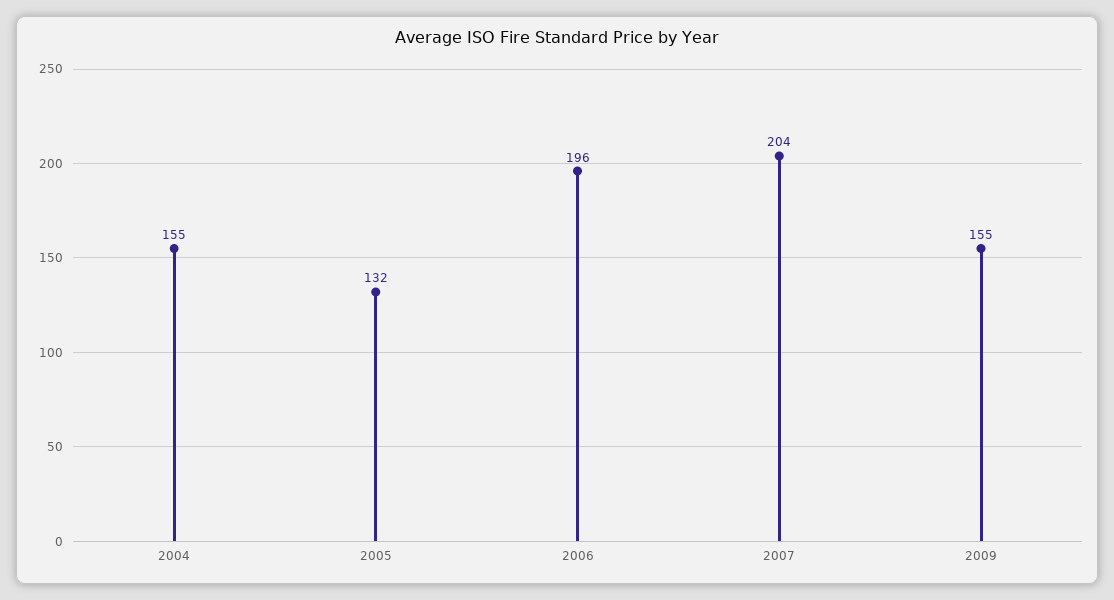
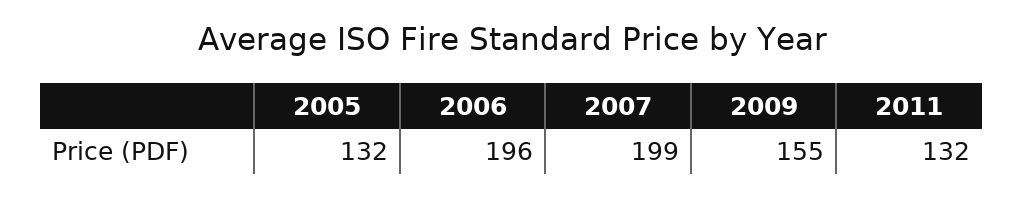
2004: 155 -> none
2007: 204 -> 199
2011: none -> 132

